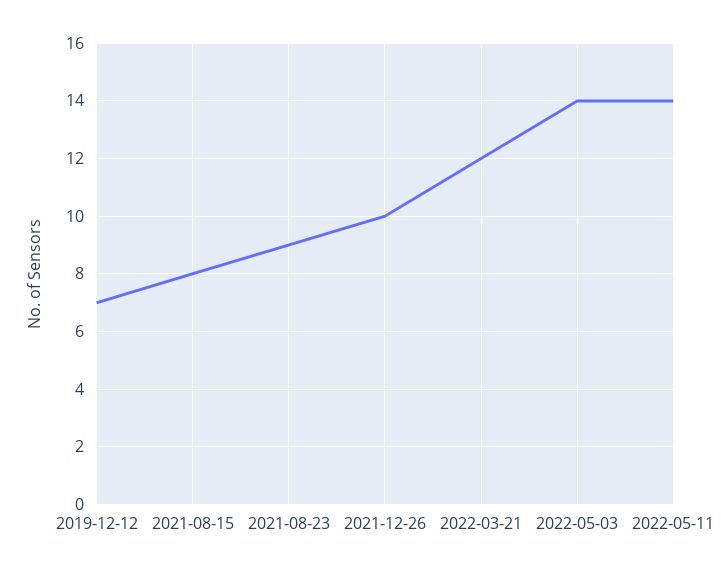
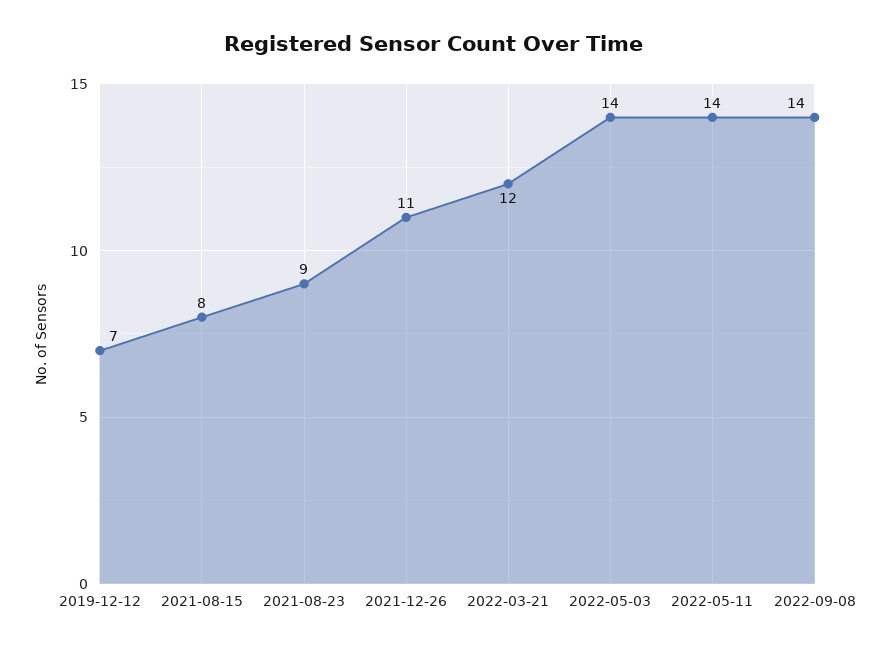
2021-12-26: 10 -> 11
2022-09-08: none -> 14

